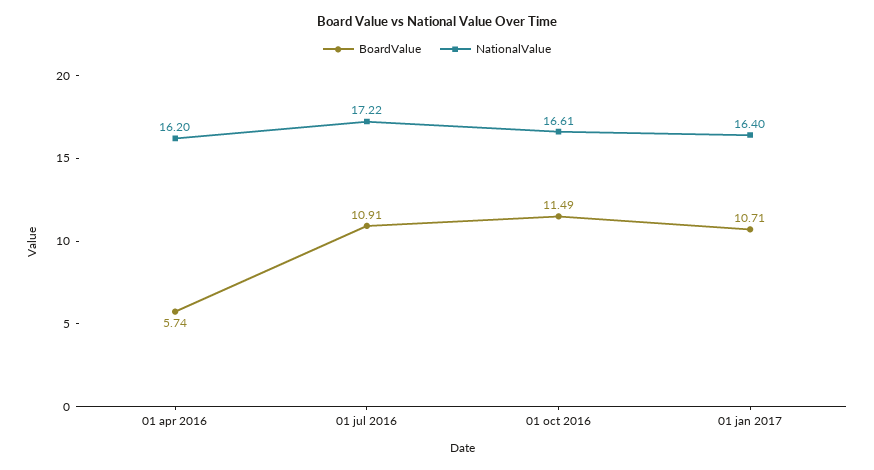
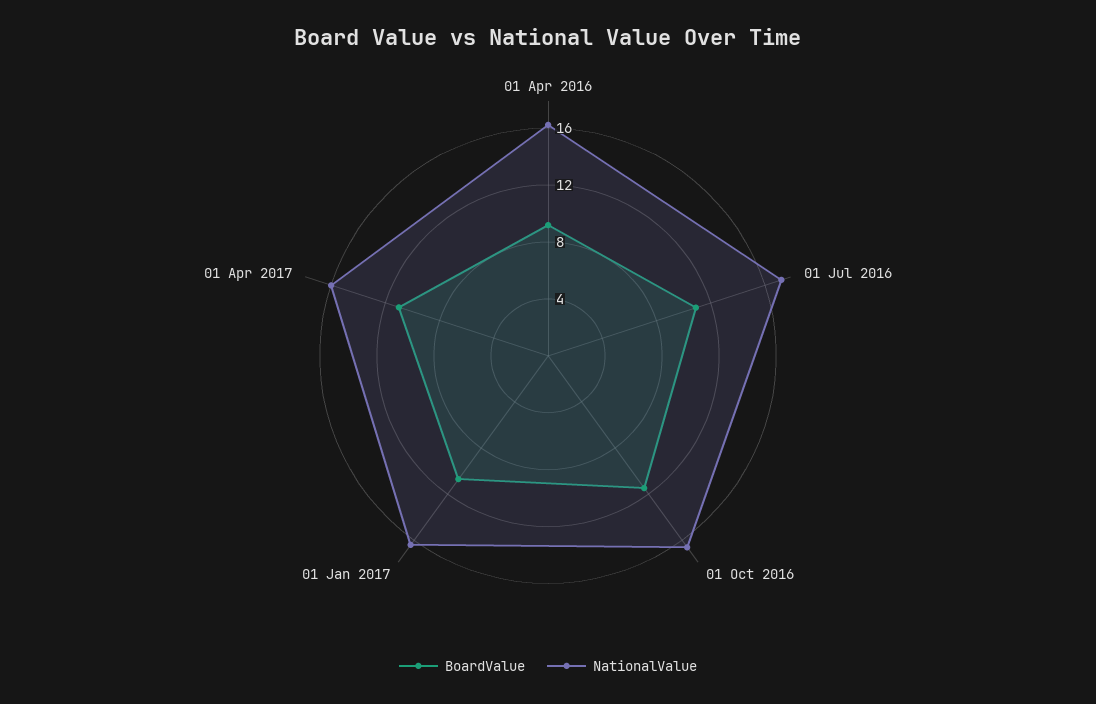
BoardValue, 01 apr 2016: 5.74 -> 9
BoardValue, 01 Apr 2017: none -> 11
NationalValue, 01 Apr 2017: none -> 16

